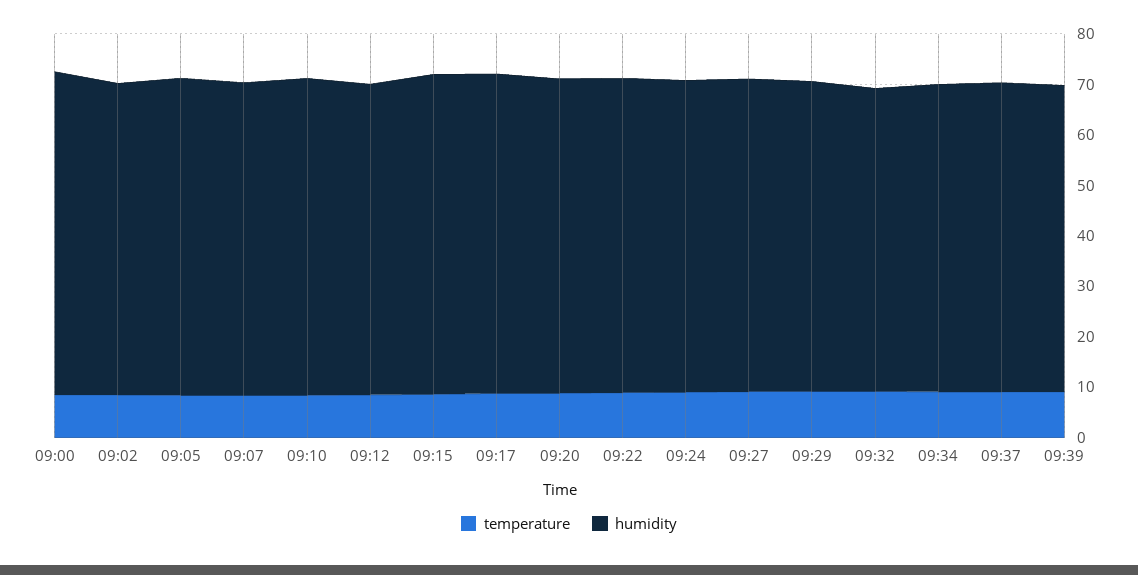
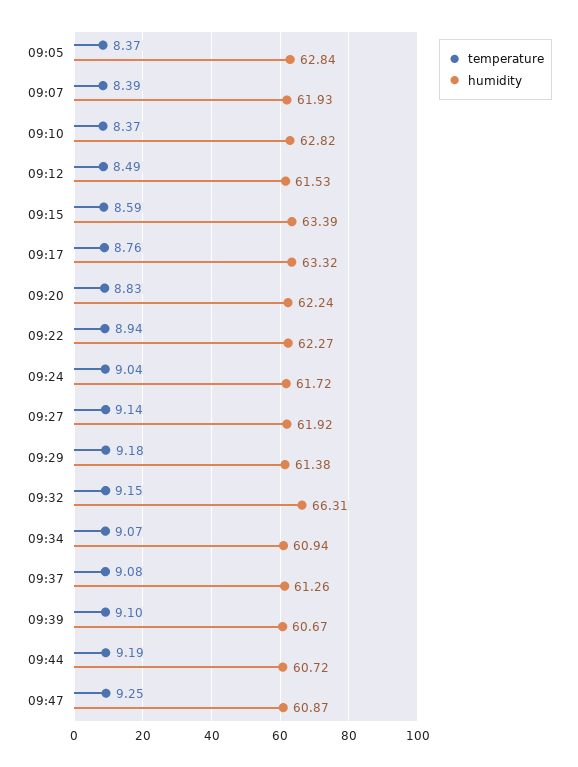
temperature, 09:00: 8 -> none
humidity, 09:00: 64 -> none
temperature, 09:02: 8 -> none
humidity, 09:02: 62 -> none
humidity, 09:32: 60 -> 66.31
temperature, 09:44: none -> 9.19
humidity, 09:44: none -> 60.72
temperature, 09:47: none -> 9.25
humidity, 09:47: none -> 60.87

